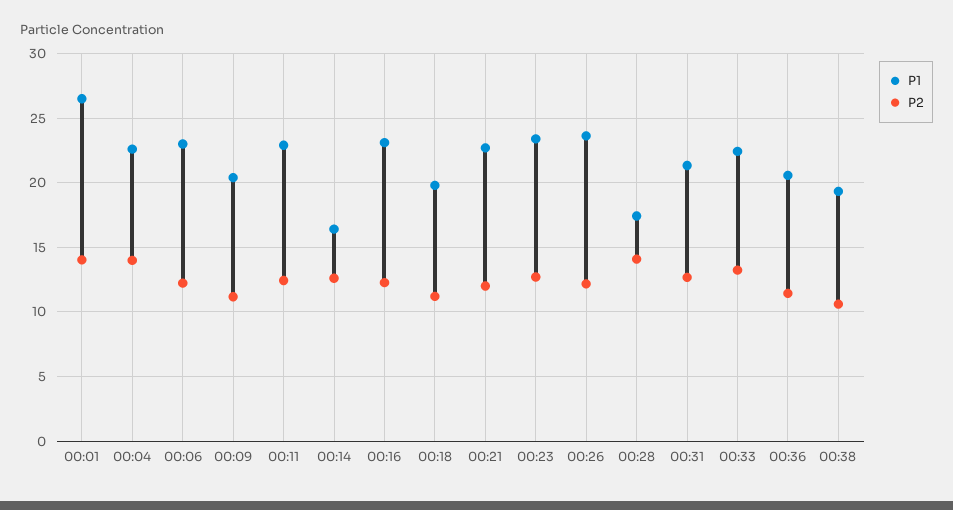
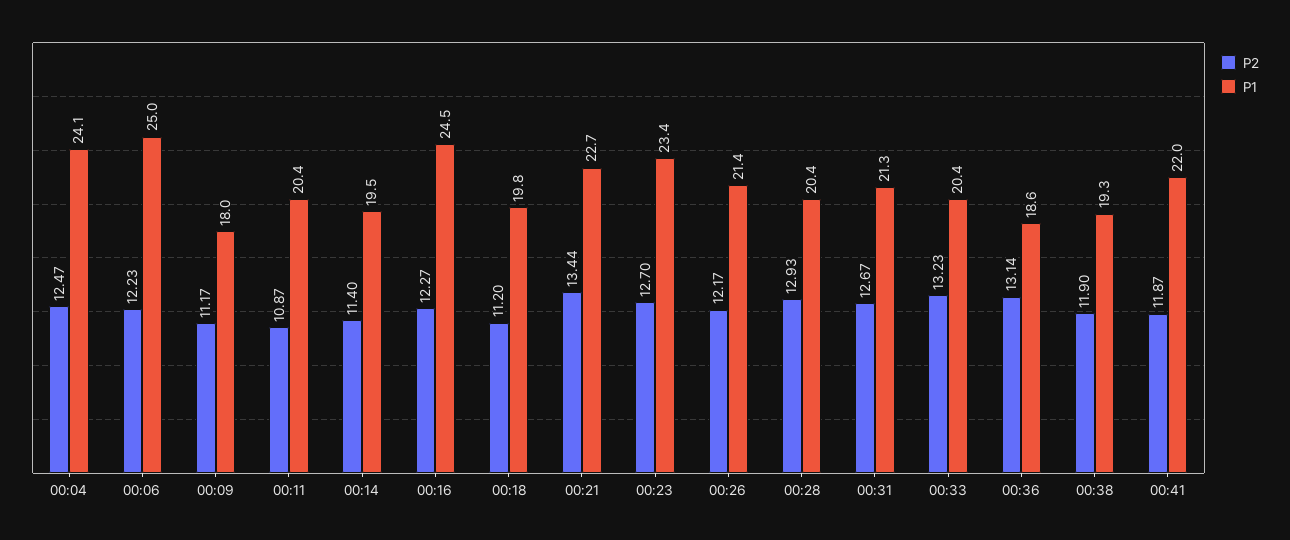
P1, 00:01: 26.5 -> none
P2, 00:01: 14 -> none
P1, 00:04: 22.5 -> 24.1
P2, 00:04: 14 -> 12.47
P1, 00:06: 23 -> 25
P1, 00:09: 20.5 -> 18
P1, 00:11: 23 -> 20.4
P2, 00:11: 12.5 -> 10.87
P1, 00:14: 16.5 -> 19.5
P2, 00:14: 12.5 -> 11.4
P1, 00:16: 23 -> 24.5
P2, 00:21: 12 -> 13.44
P1, 00:26: 23.5 -> 21.4
P1, 00:28: 17.5 -> 20.4
P2, 00:28: 14 -> 12.93
P1, 00:33: 22.5 -> 20.4
P1, 00:36: 20.5 -> 18.6
P2, 00:36: 11.5 -> 13.14
P2, 00:38: 10.5 -> 11.9
P2, 00:41: none -> 11.87
P1, 00:41: none -> 22

